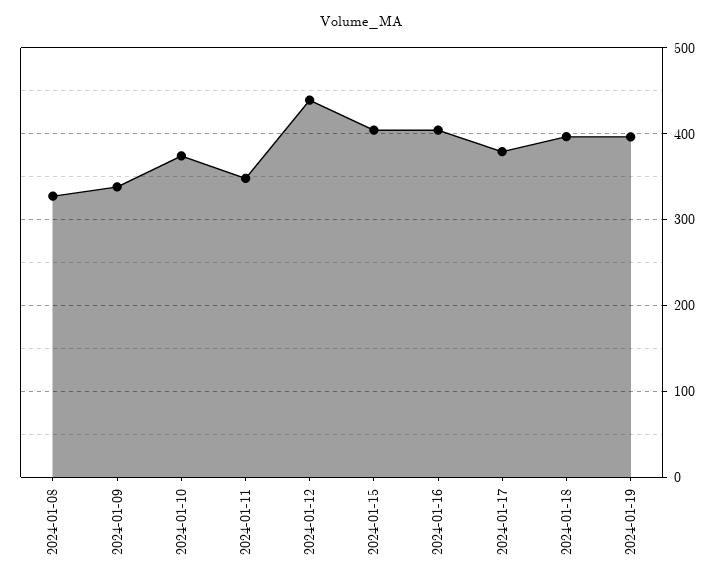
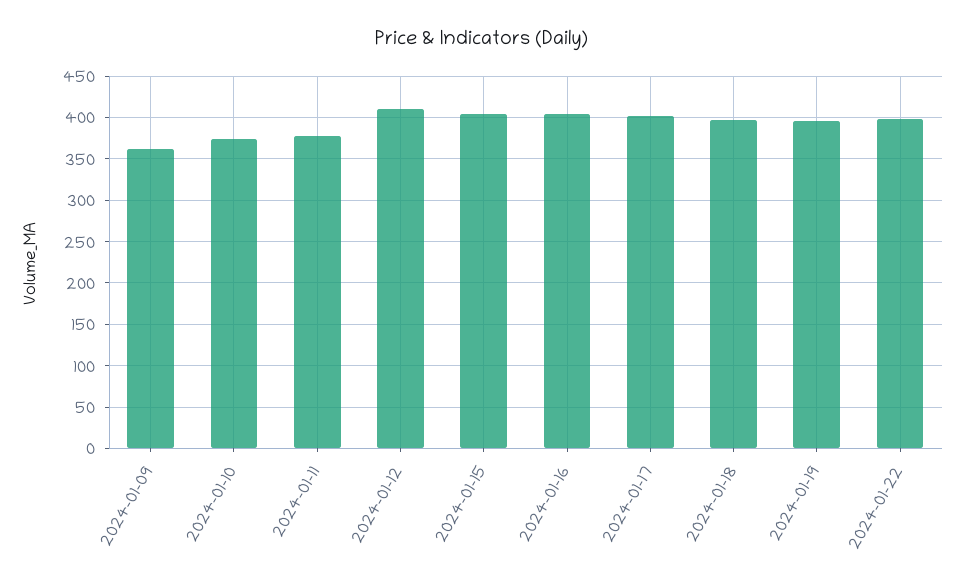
2024-01-08: 330 -> none
2024-01-09: 340 -> 360
2024-01-11: 350 -> 380
2024-01-12: 440 -> 410
2024-01-17: 380 -> 400
2024-01-22: none -> 400

